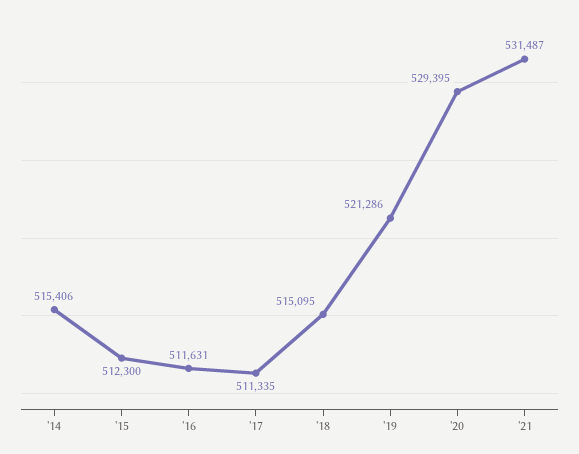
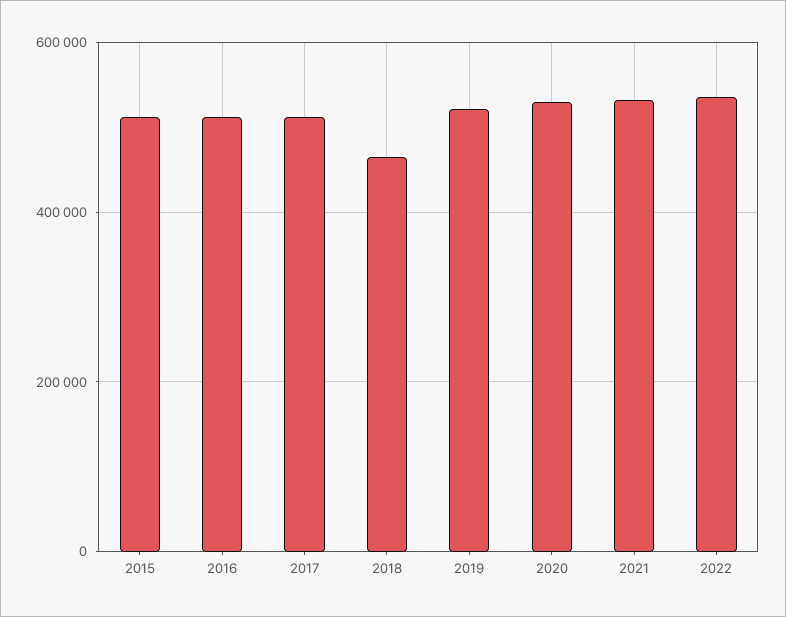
'14: 515406 -> none
'18: 515095 -> 460000
2022: none -> 540000

